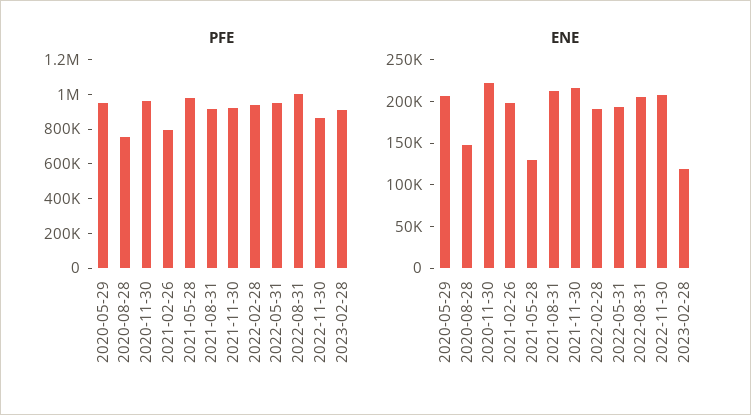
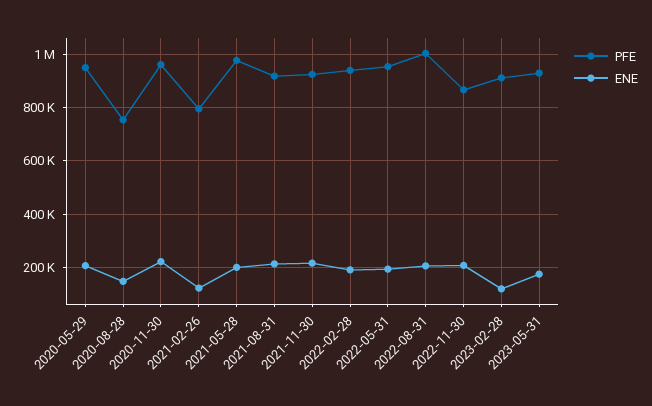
ENE, 2021-02-26: 200000 -> 125000
ENE, 2021-05-28: 130000 -> 200000
PFE, 2023-05-31: none -> 925000
ENE, 2023-05-31: none -> 175000

